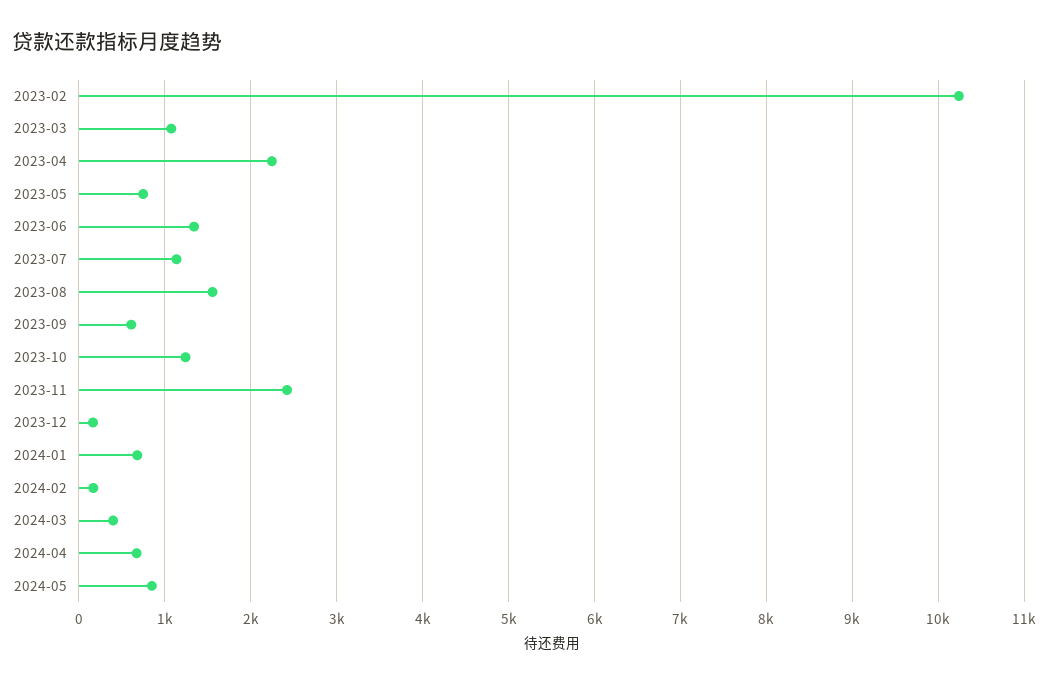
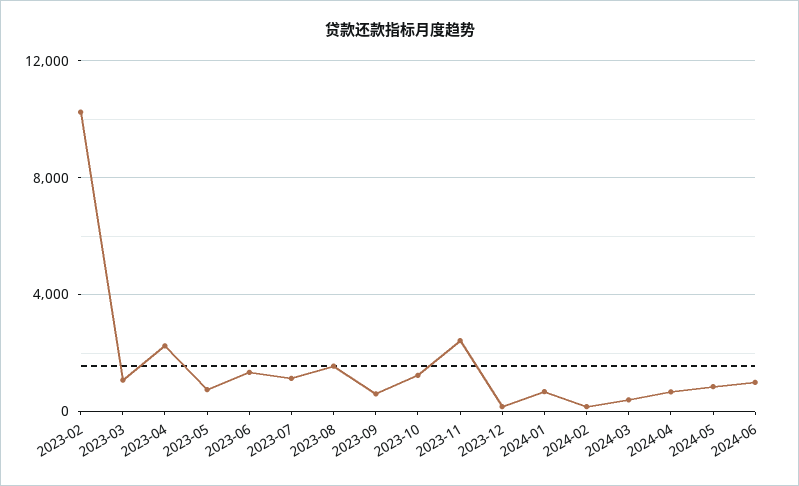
2024-06: none -> 1000

